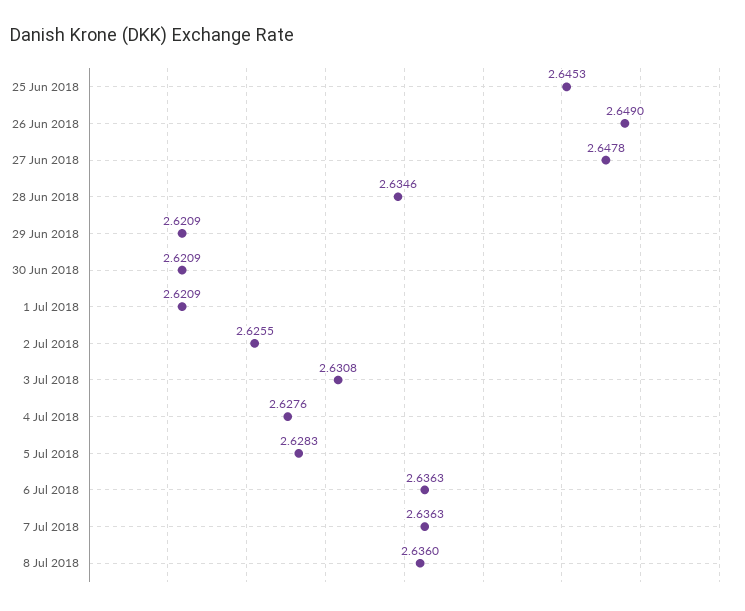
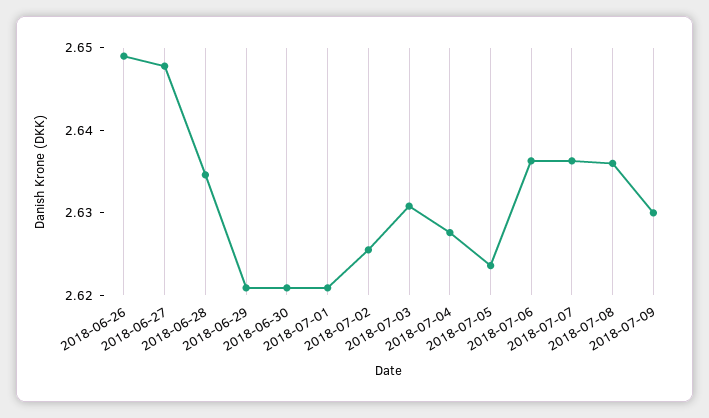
25 Jun 2018: 2.6453 -> none
5 Jul 2018: 2.6283 -> 2.624
2018-07-09: none -> 2.63

